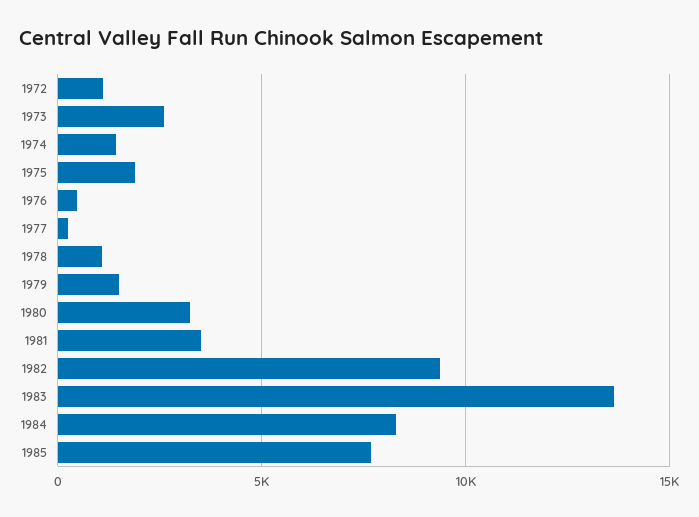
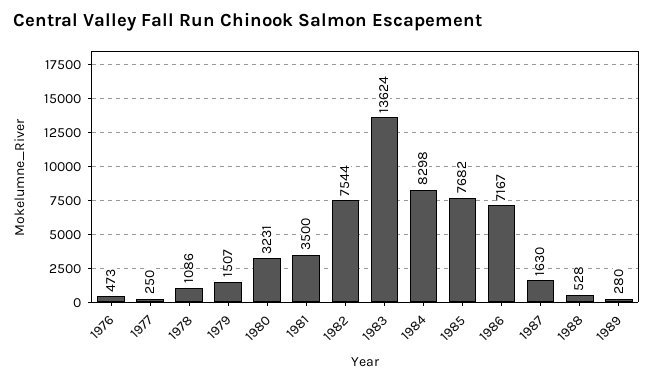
1972: 1000 -> none
1973: 2500 -> none
1974: 1500 -> none
1975: 2000 -> none
1982: 9500 -> 7544
1986: none -> 7167
1987: none -> 1630
1988: none -> 528
1989: none -> 280

